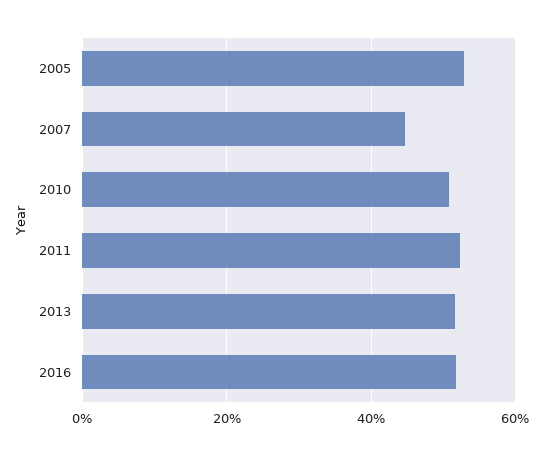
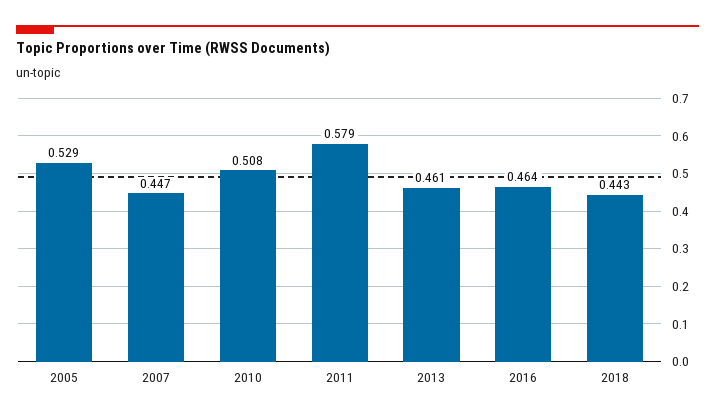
2011: 0.52 -> 0.579
2013: 0.52 -> 0.461
2016: 0.52 -> 0.464
2018: none -> 0.443

